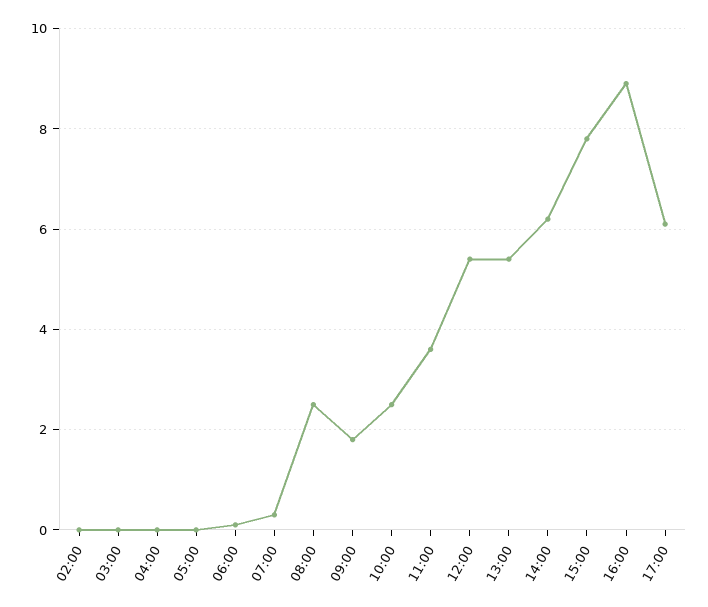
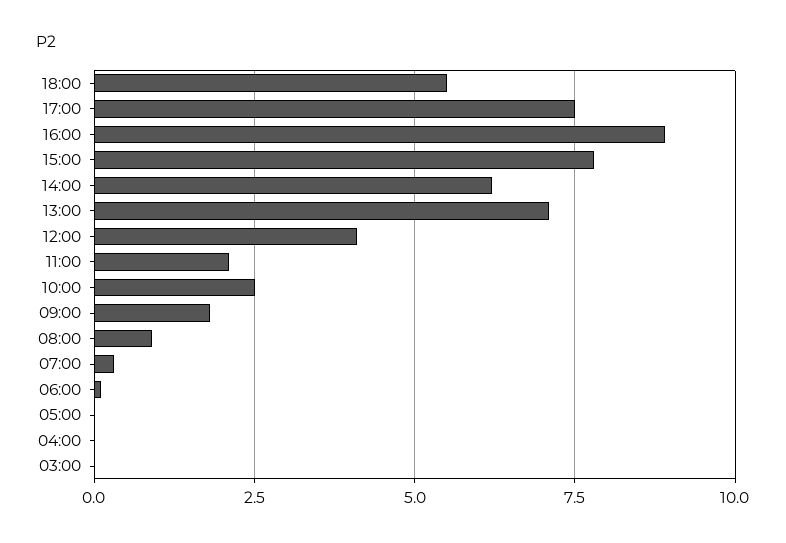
02:00: 0 -> none
08:00: 2.5 -> 1
11:00: 3.5 -> 2
12:00: 5.5 -> 4
13:00: 5.5 -> 7
17:00: 6 -> 7.5
18:00: none -> 5.5

